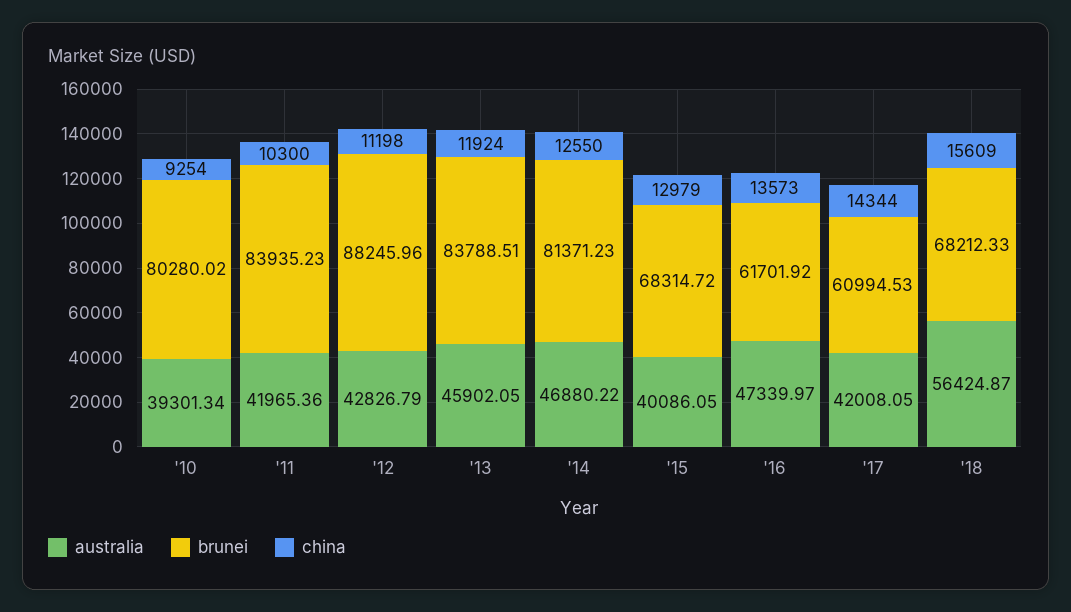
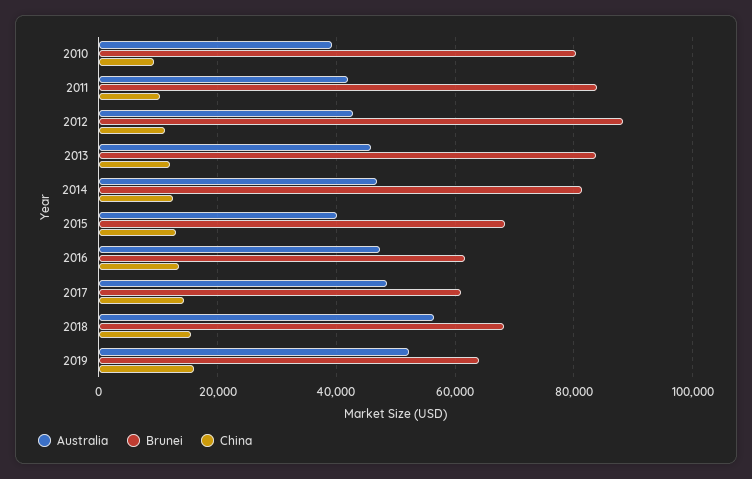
australia, '17: 42008.05 -> 48000
australia, 2019: none -> 52000
brunei, 2019: none -> 64000
china, 2019: none -> 16000

